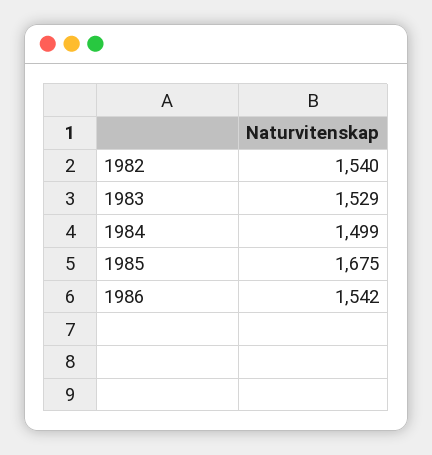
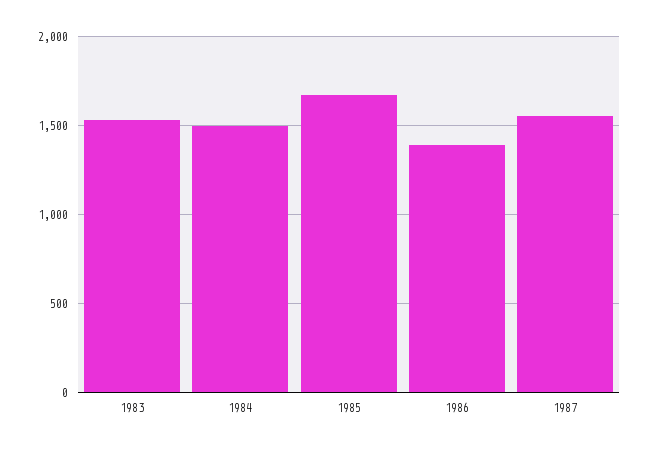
1982: 1540 -> none
1986: 1542 -> 1400
1987: none -> 1550

